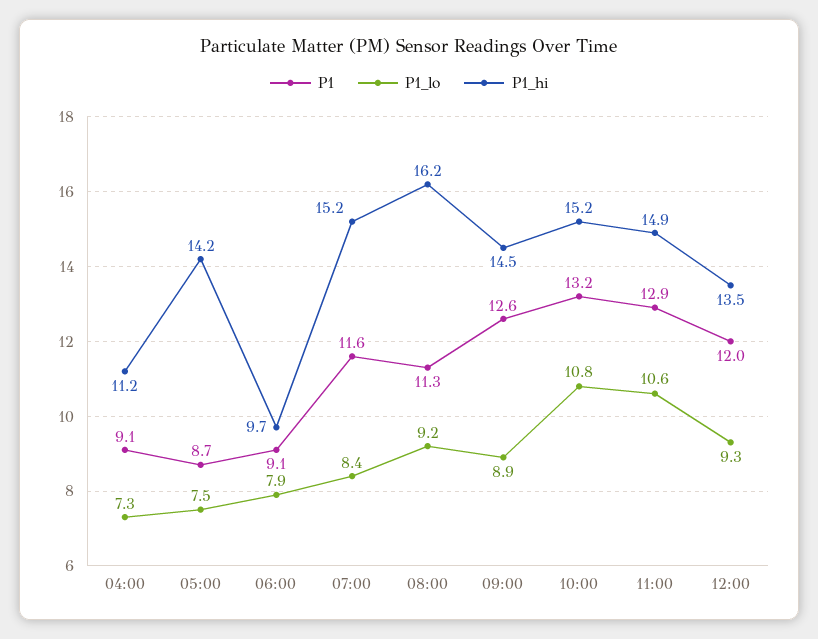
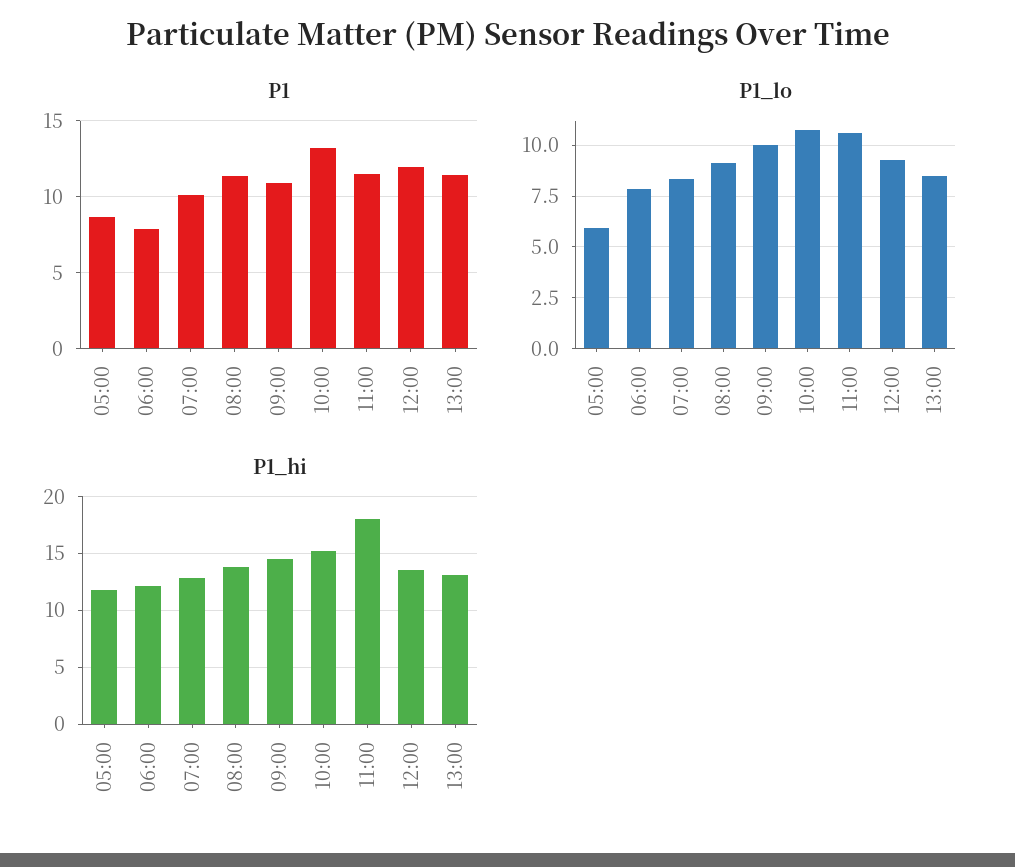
P1, 04:00: 9.1 -> none
P1_lo, 04:00: 7.3 -> none
P1_hi, 04:00: 11.2 -> none
P1_lo, 05:00: 7.5 -> 6
P1_hi, 05:00: 14.2 -> 12
P1, 06:00: 9.1 -> 8
P1_hi, 06:00: 9.7 -> 12
P1, 07:00: 11.6 -> 10
P1_hi, 07:00: 15.2 -> 13
P1_hi, 08:00: 16.2 -> 14
P1, 09:00: 12.6 -> 11
P1_lo, 09:00: 8.9 -> 10
P1, 11:00: 12.9 -> 11.5
P1_hi, 11:00: 14.9 -> 18
P1, 13:00: none -> 11.5
P1_lo, 13:00: none -> 8.5
P1_hi, 13:00: none -> 13

